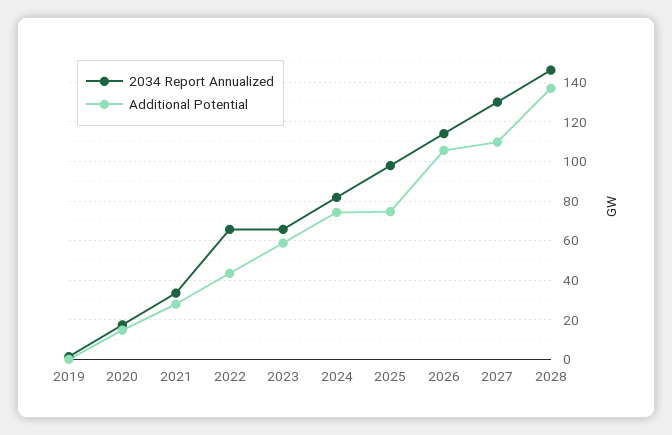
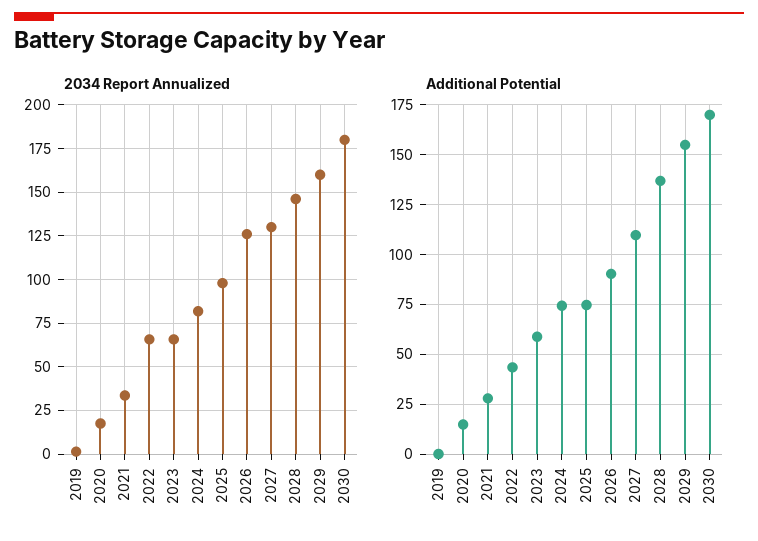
2034 Report Annualized, 2026: 115 -> 125
Additional Potential, 2026: 105 -> 90
2034 Report Annualized, 2029: none -> 160
2034 Report Annualized, 2030: none -> 180
Additional Potential, 2029: none -> 155
Additional Potential, 2030: none -> 170

